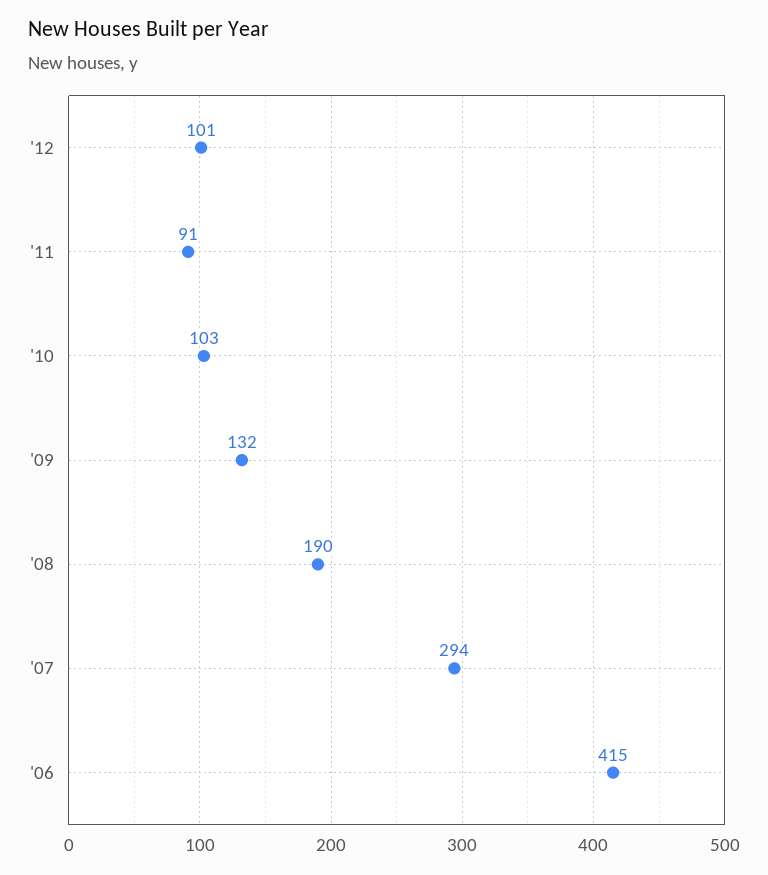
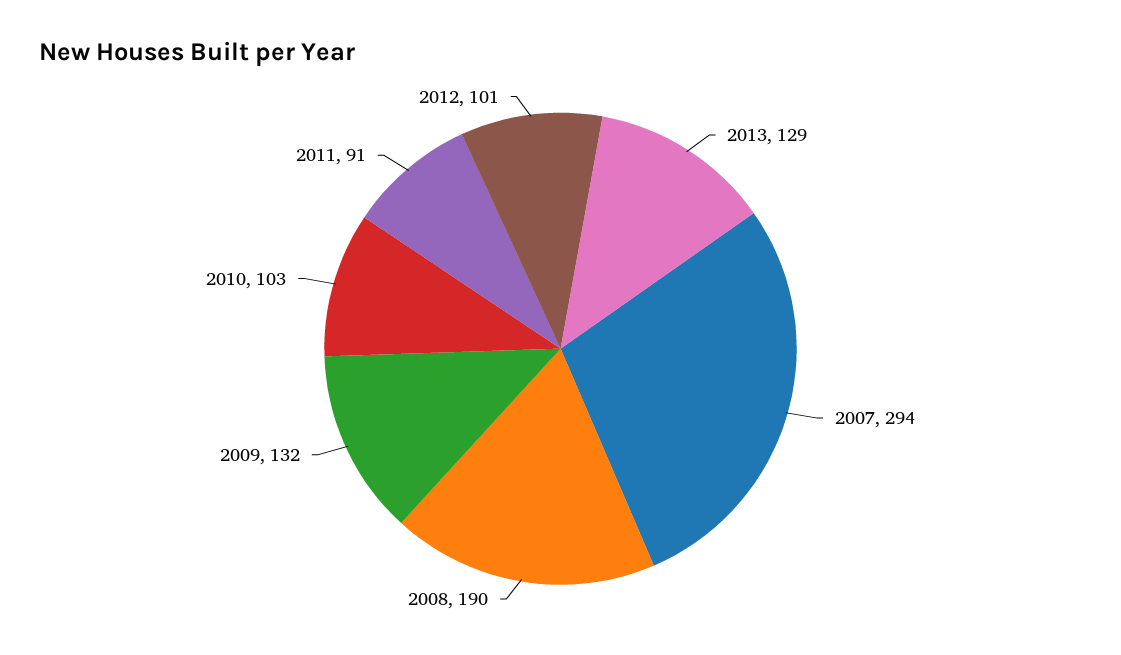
'06: 415 -> none
2013: none -> 129

